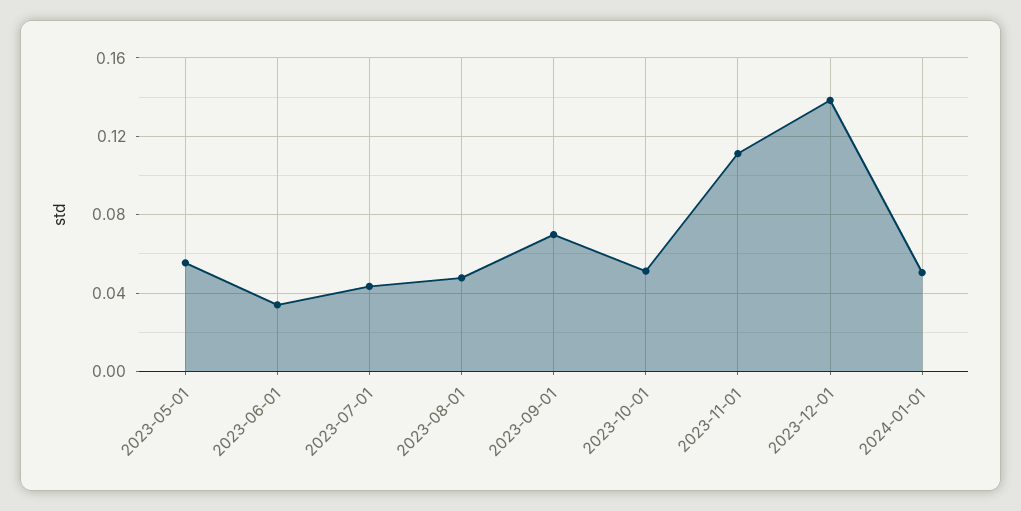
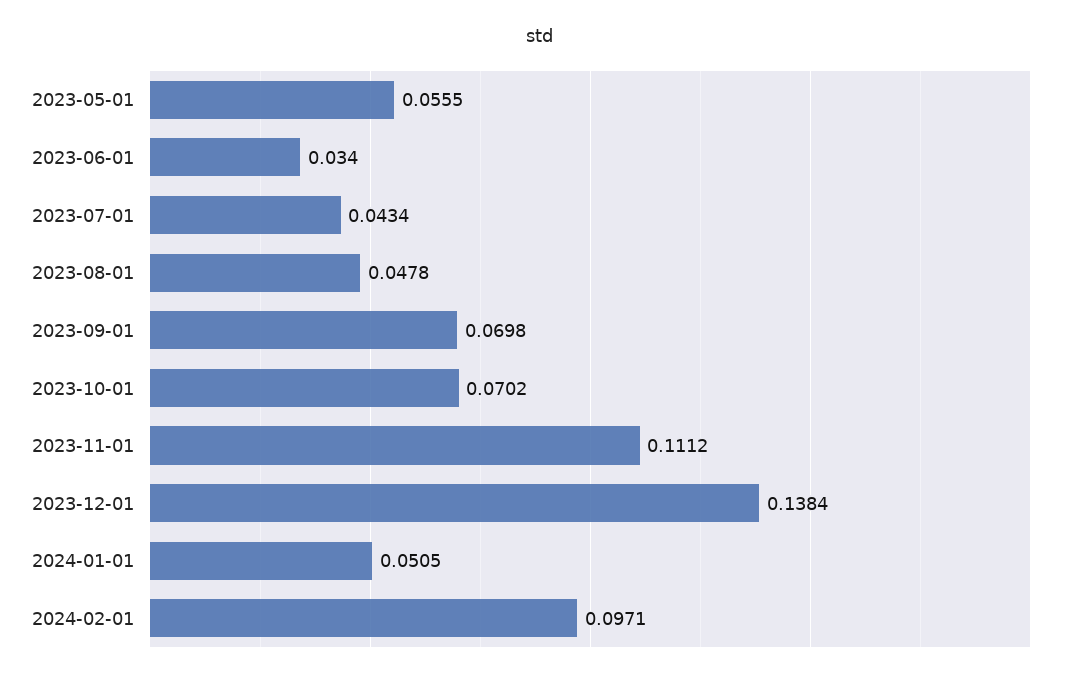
2023-10-01: 0.05 -> 0.0702
2024-02-01: none -> 0.0971

